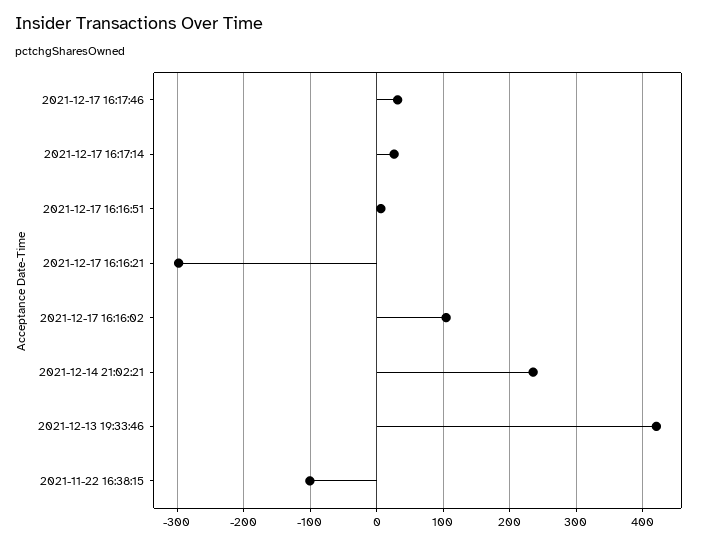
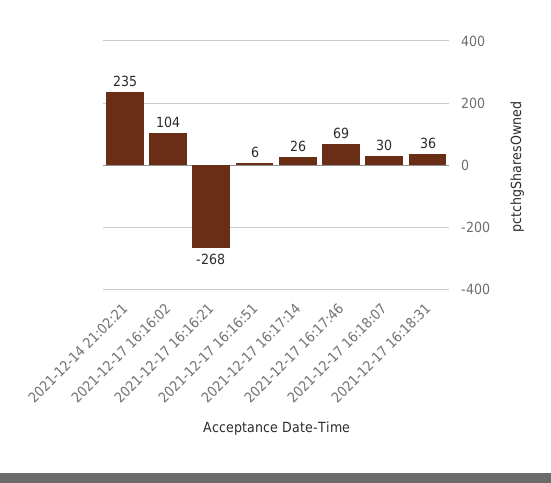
2021-12-17 16:17:46: 30 -> 69
2021-12-17 16:16:21: -300 -> -268
2021-12-13 19:33:46: 420 -> none
2021-11-22 16:38:15: -100 -> none
2021-12-17 16:18:07: none -> 30
2021-12-17 16:18:31: none -> 36

